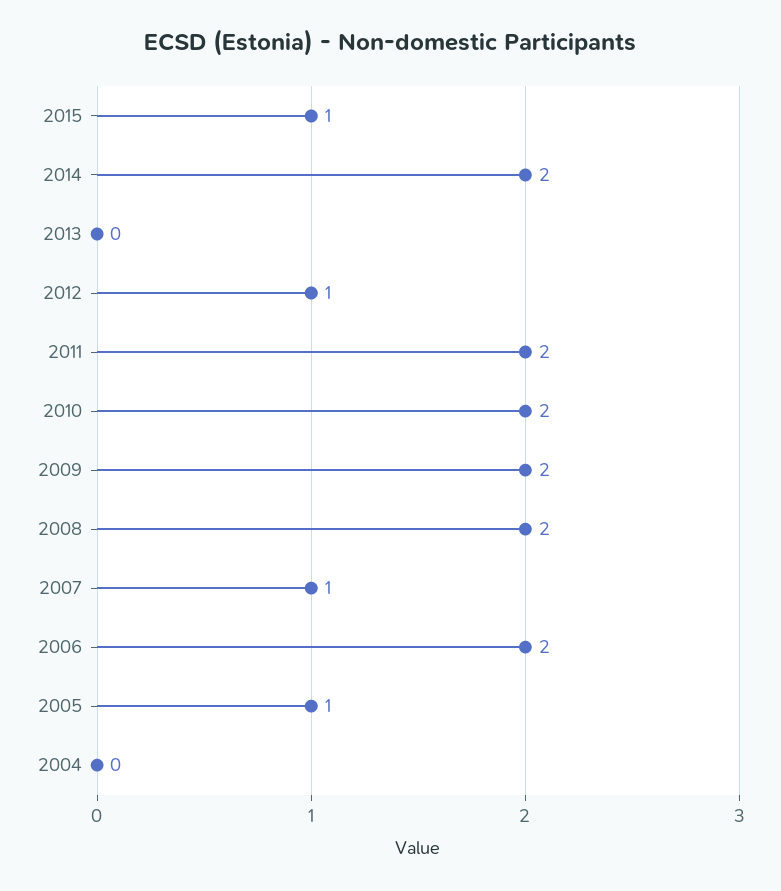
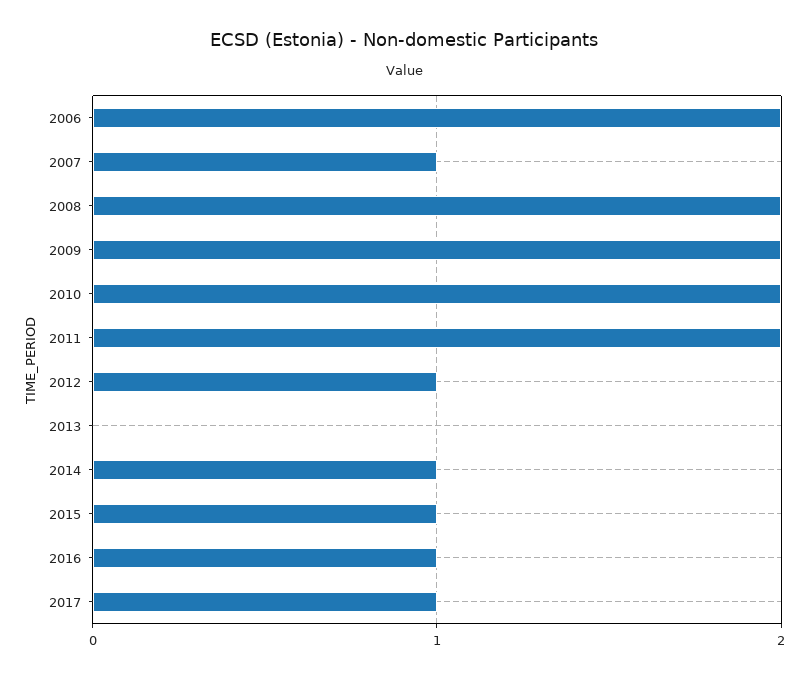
2014: 2 -> 1
2005: 1 -> none
2004: 0 -> none
2016: none -> 1
2017: none -> 1

